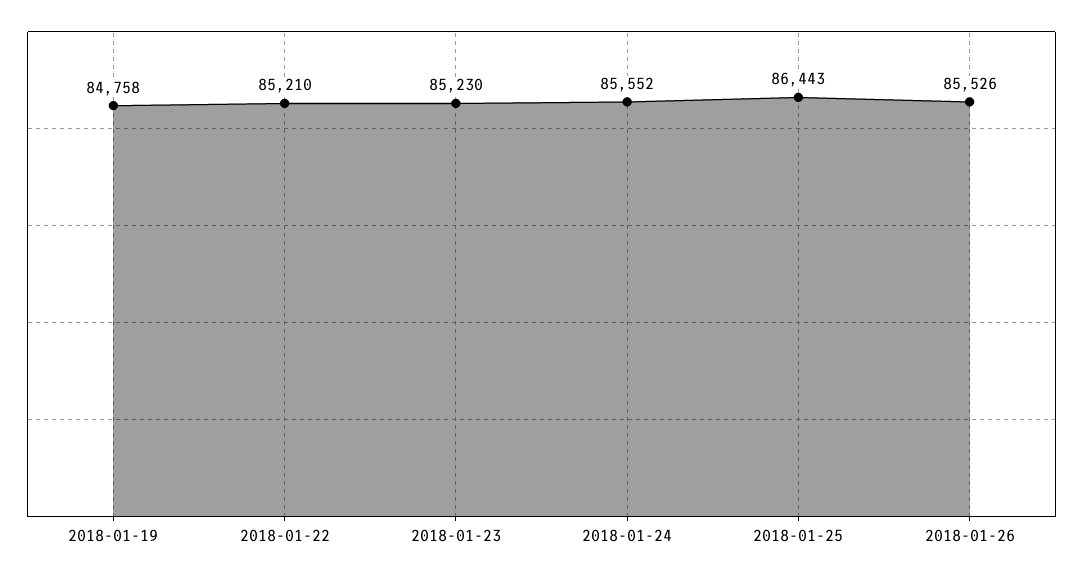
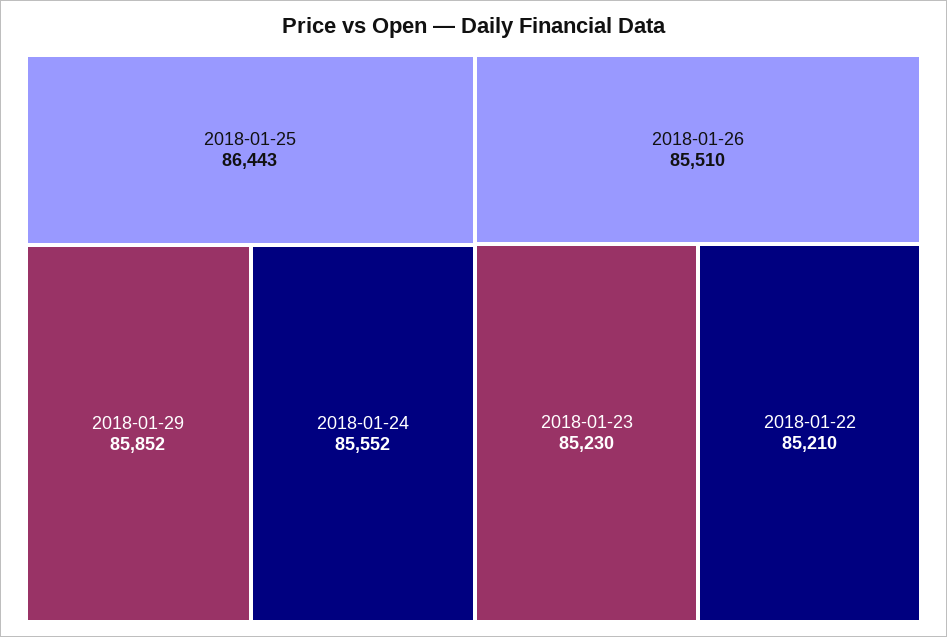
2018-01-19: 84758 -> none
2018-01-26: 85526 -> 85510
2018-01-29: none -> 85852

